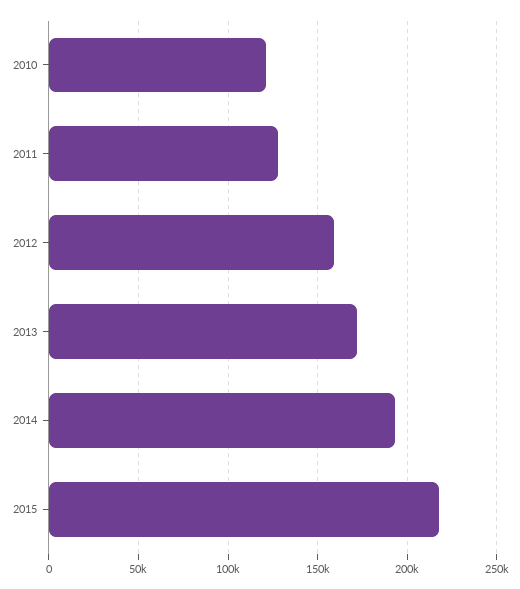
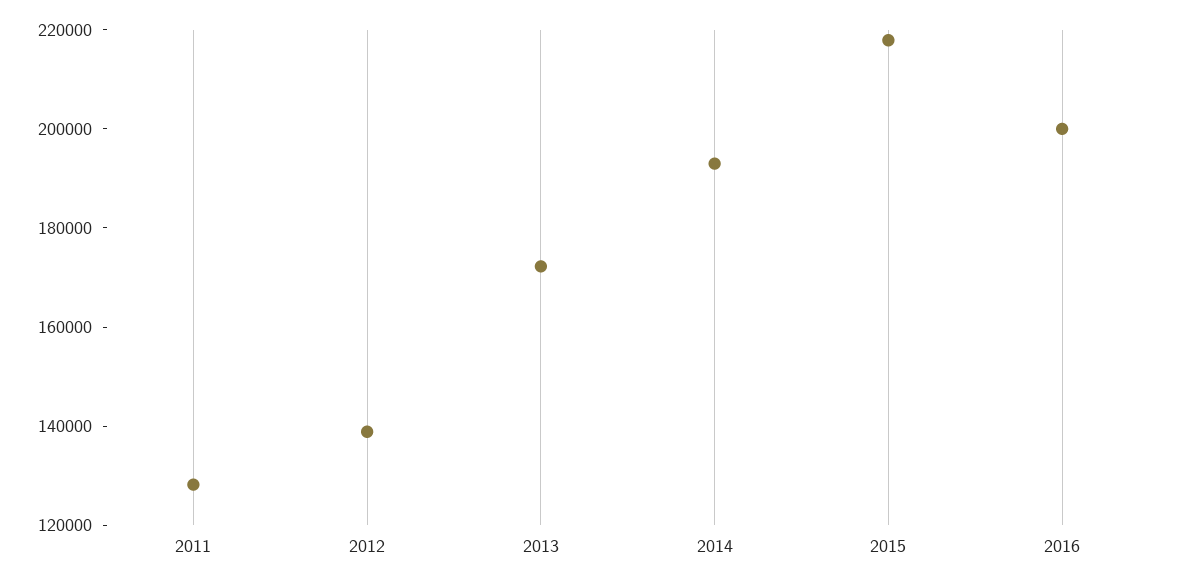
2010: 120000 -> none
2012: 160000 -> 140000
2016: none -> 200000

